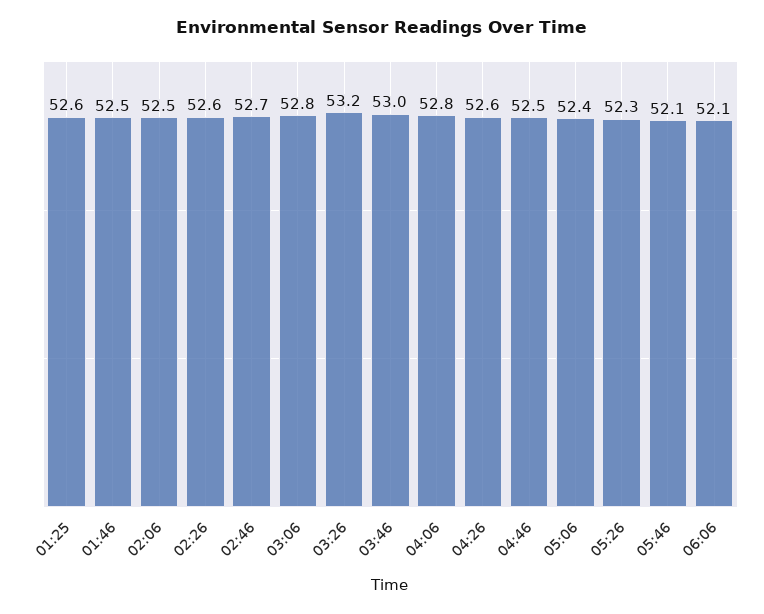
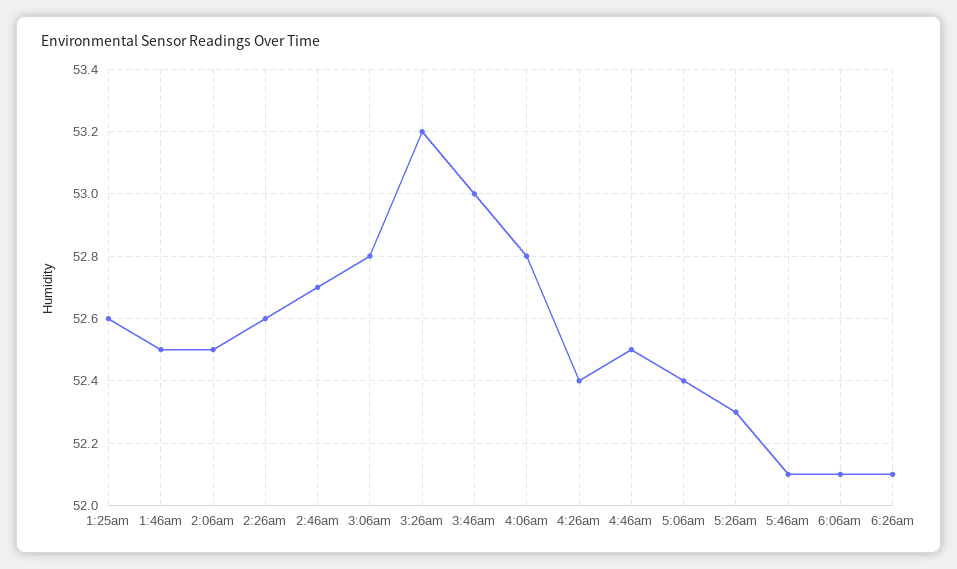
04:26: 52.6 -> 52.4
6:26am: none -> 52.1

